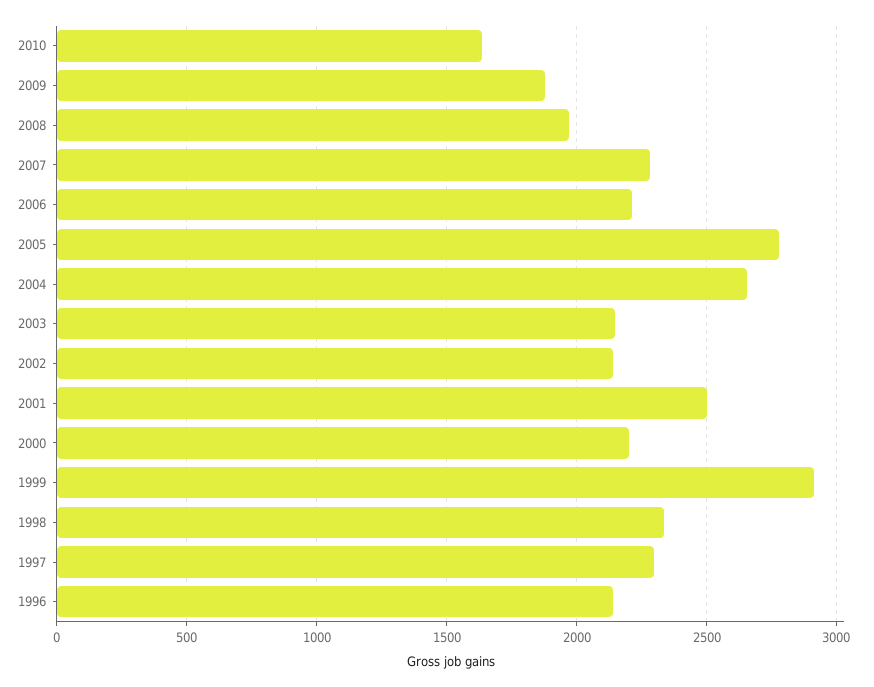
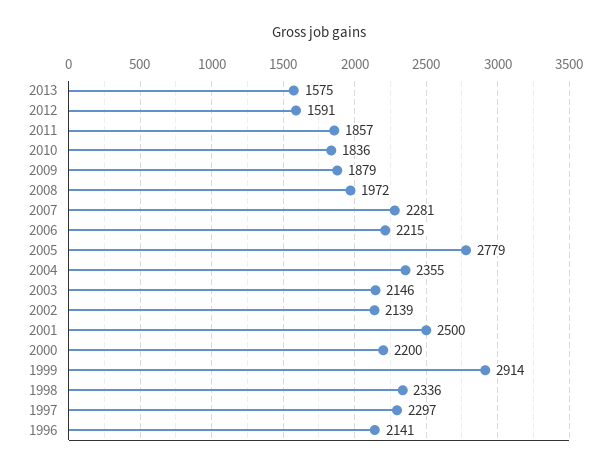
2010: 1650 -> 1836
2004: 2650 -> 2355
2013: none -> 1575
2012: none -> 1591
2011: none -> 1857

